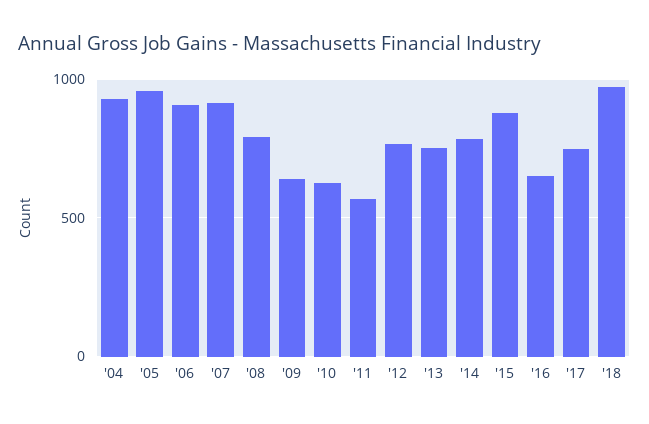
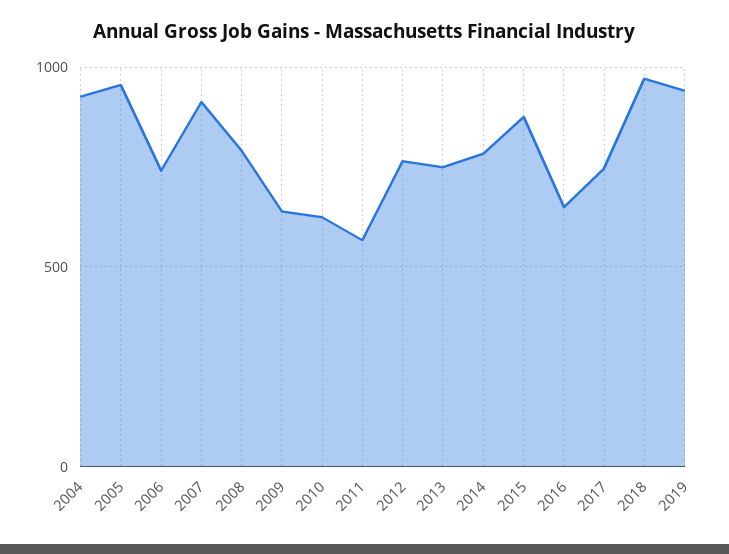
'06: 900 -> 750
2019: none -> 950

